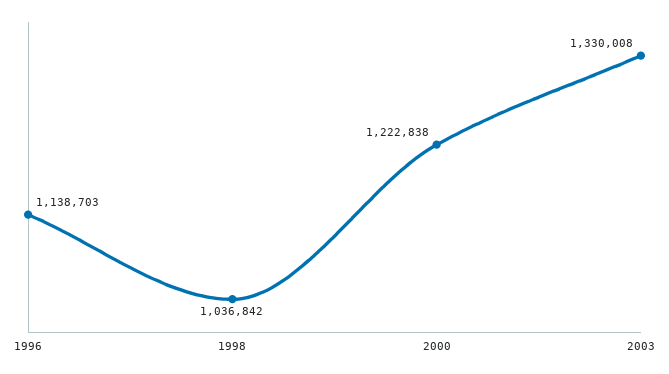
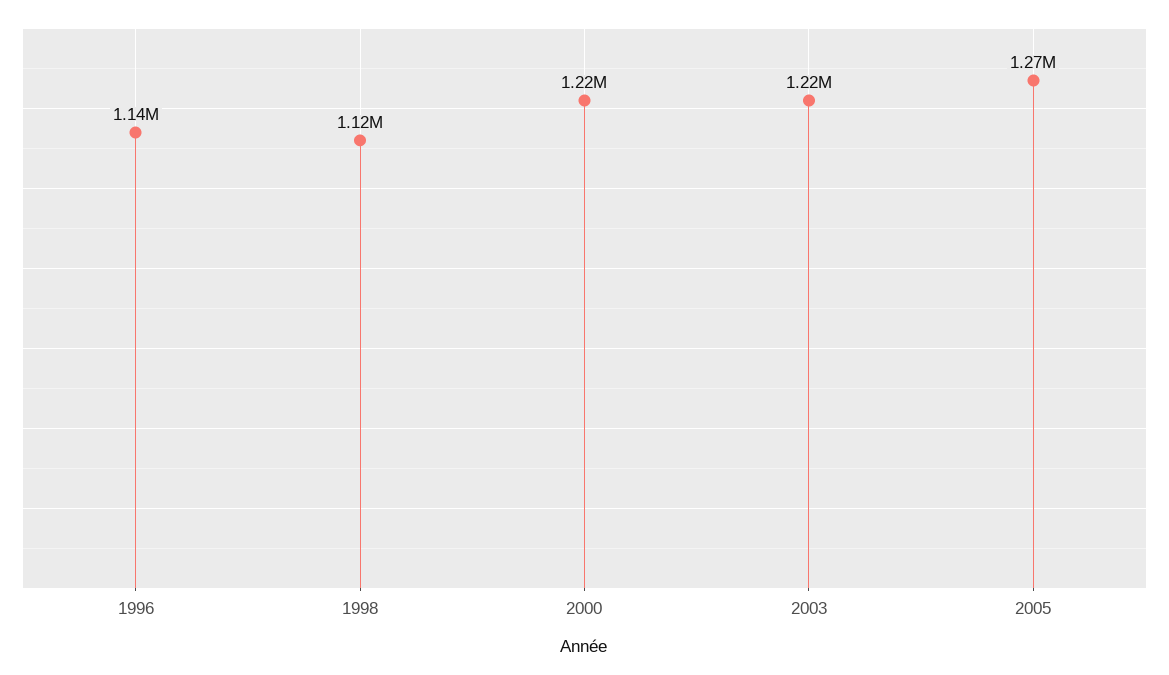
1998: 1036842 -> 1120000
2003: 1330008 -> 1220000
2005: none -> 1270000

